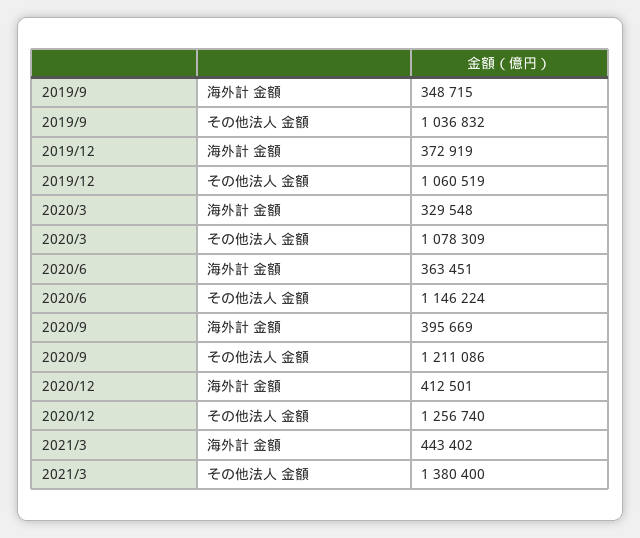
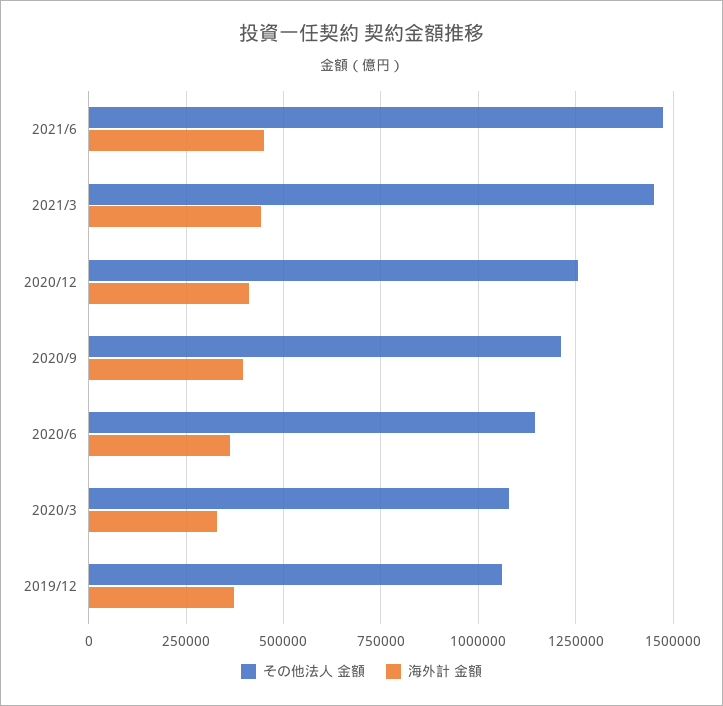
海外計 金額, 2019/9: 348715 -> none
その他法人 金額, 2019/9: 1036832 -> none
その他法人 金額, 2021/3: 1380400 -> 1450000
その他法人 金額, 2021/6: none -> 1475000
海外計 金額, 2021/6: none -> 450000

